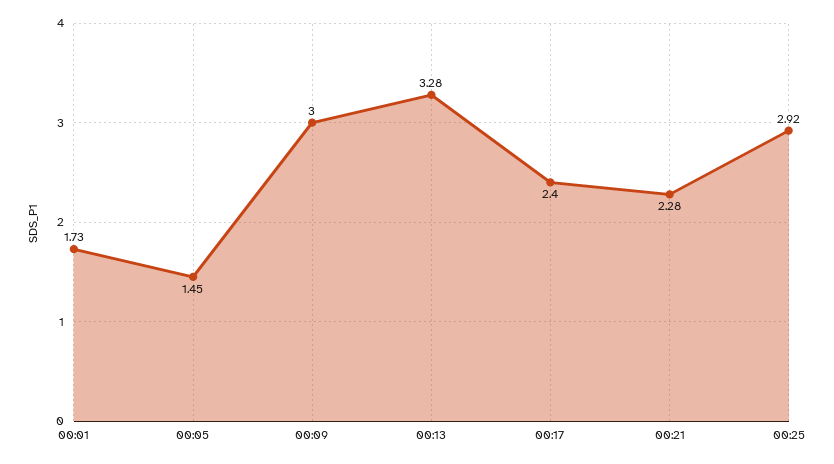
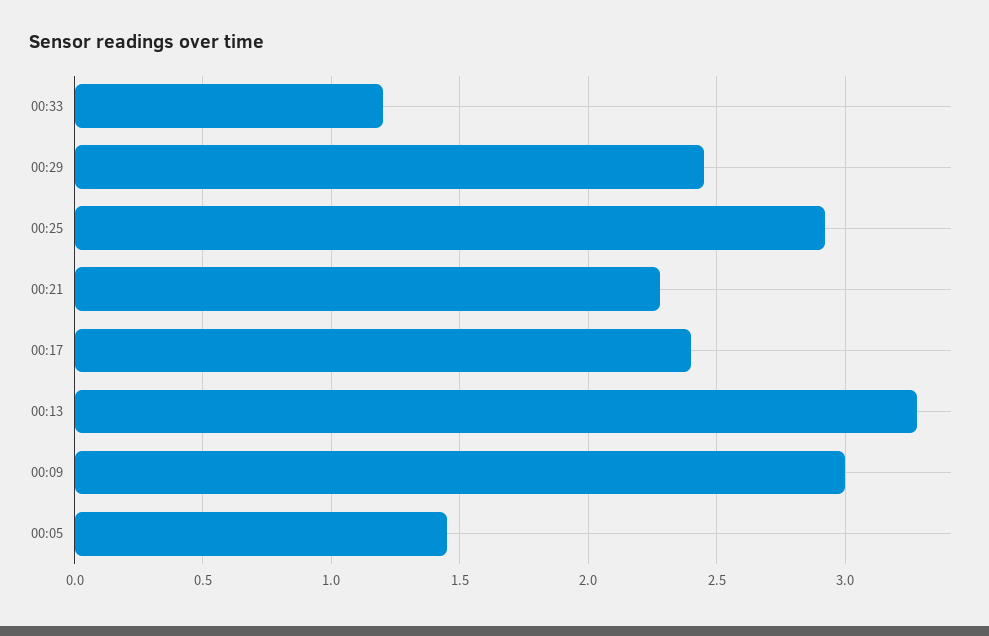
00:01: 1.73 -> none
00:33: none -> 1.2
00:29: none -> 2.45

